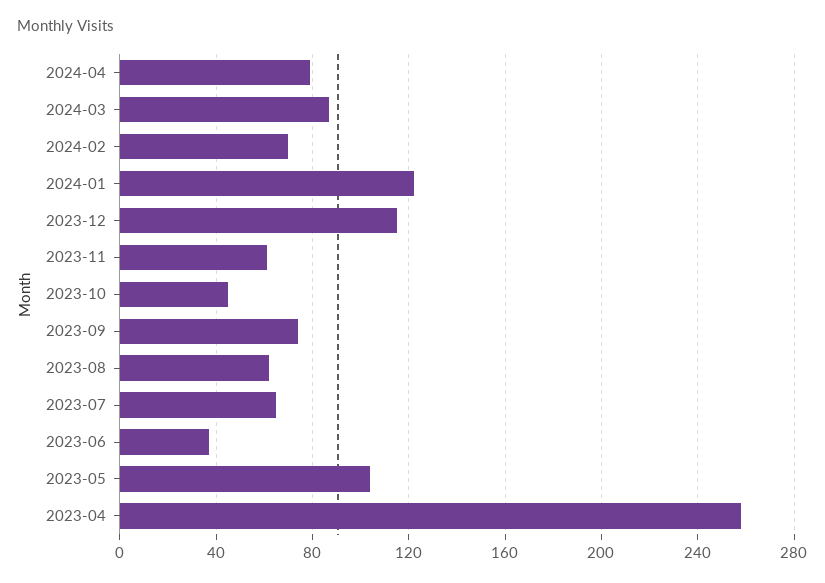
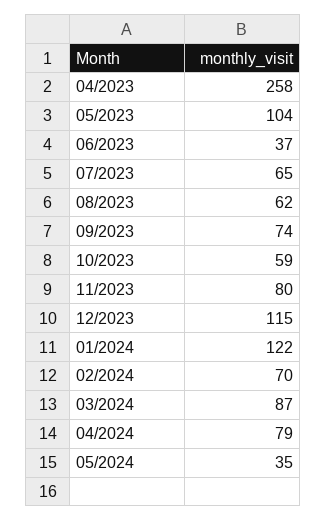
2023-11: 60 -> 80
2023-10: 45 -> 59
05/2024: none -> 35

